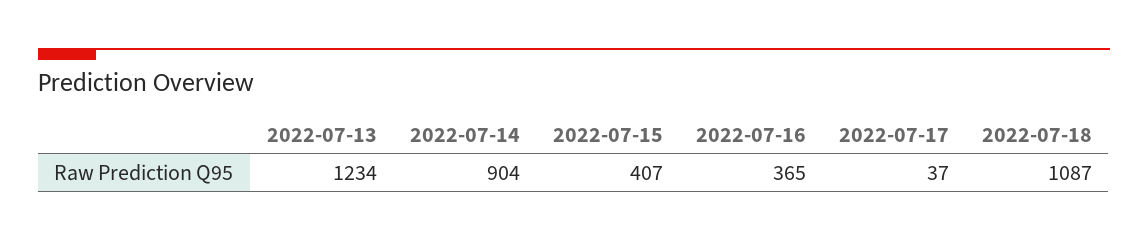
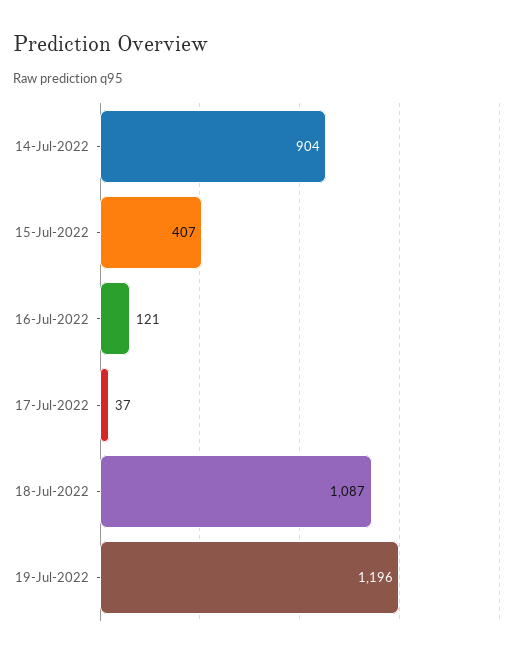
2022-07-13: 1234 -> none
2022-07-16: 365 -> 121
19-Jul-2022: none -> 1196

